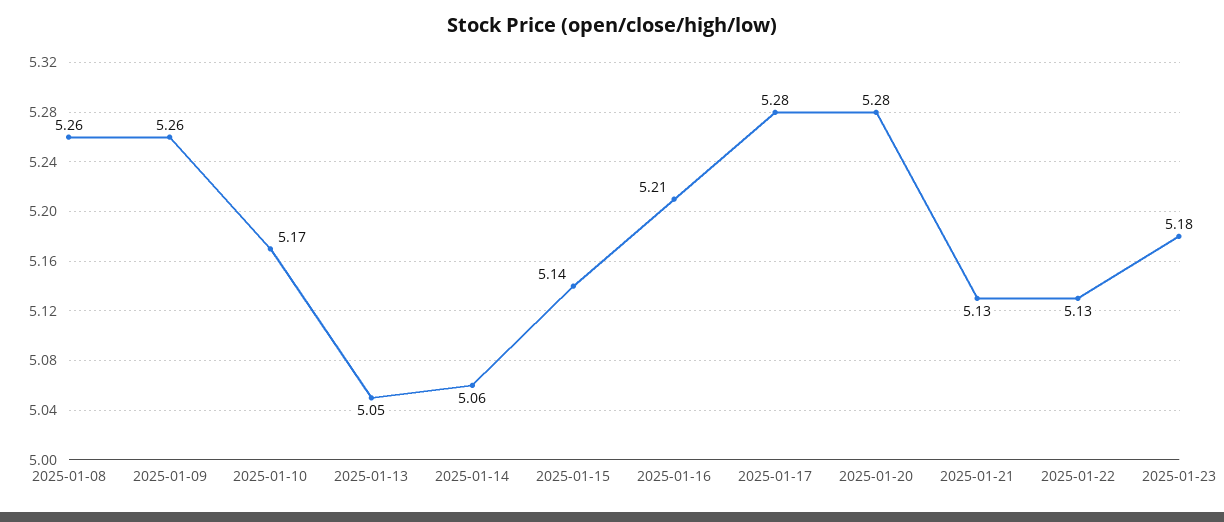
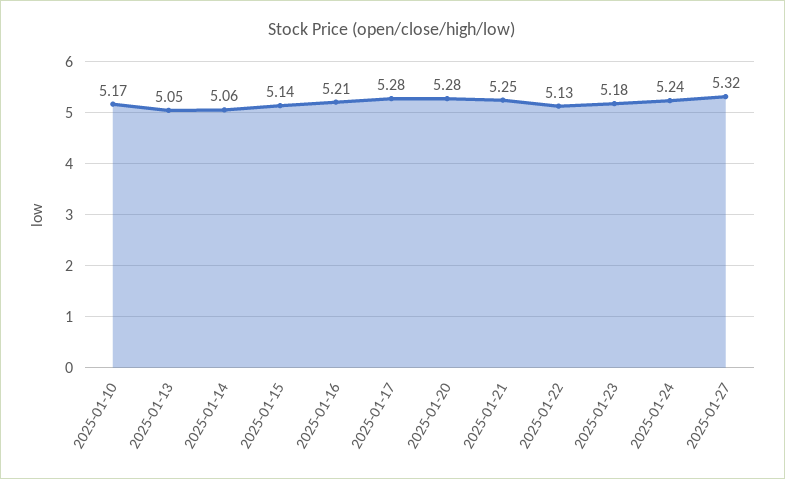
2025-01-08: 5.26 -> none
2025-01-09: 5.26 -> none
2025-01-21: 5.13 -> 5.25
2025-01-24: none -> 5.24
2025-01-27: none -> 5.32

